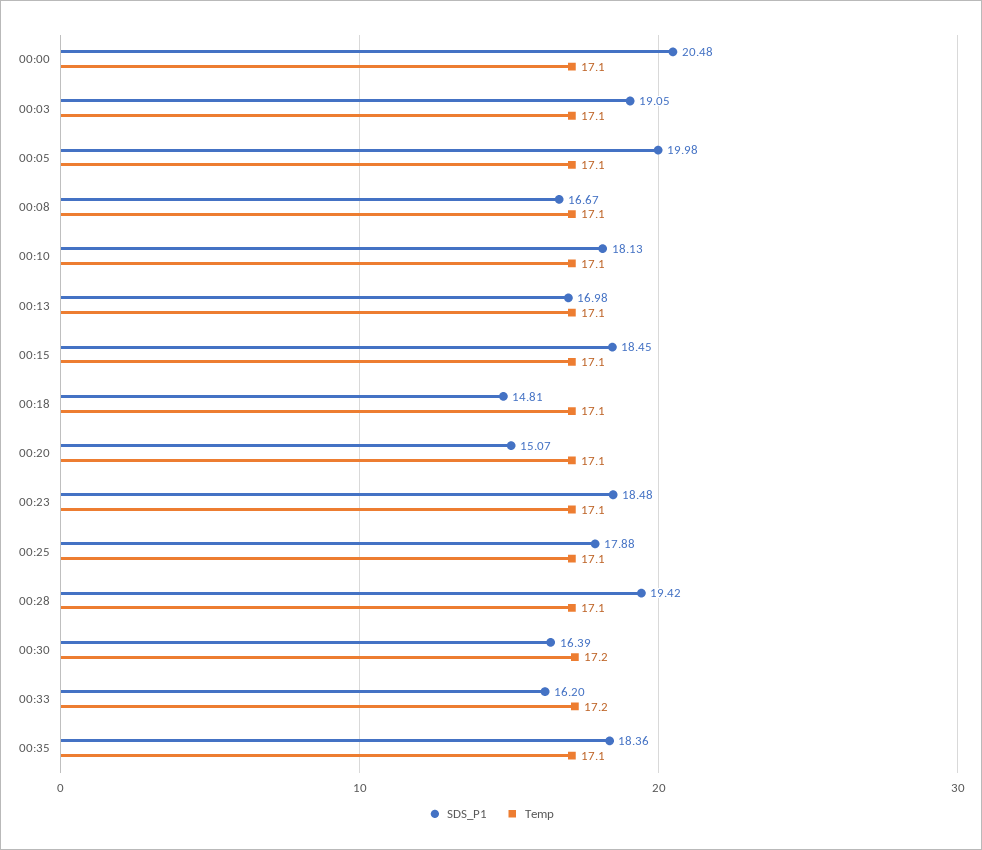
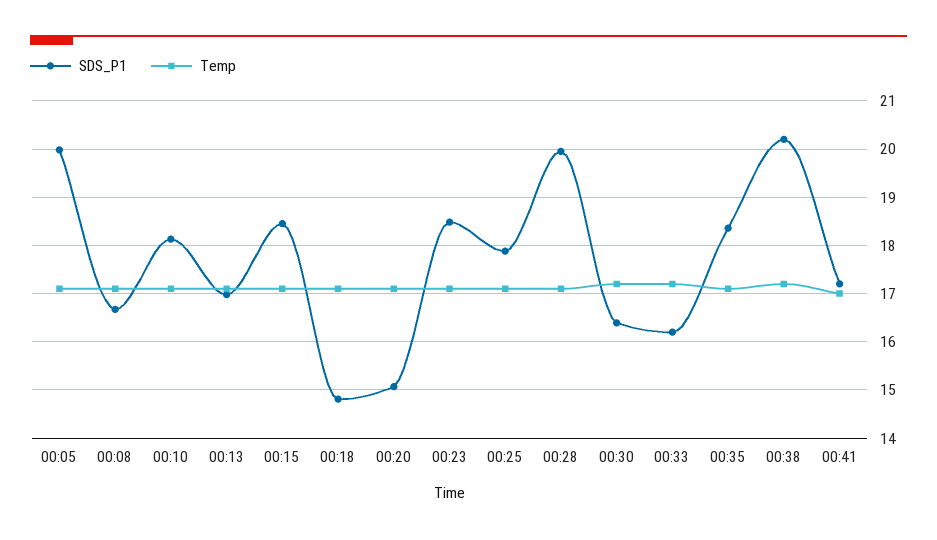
SDS_P1, 00:00: 20.48 -> none
Temp, 00:00: 17.1 -> none
SDS_P1, 00:03: 19.05 -> none
Temp, 00:03: 17.1 -> none
SDS_P1, 00:28: 19.42 -> 20
SDS_P1, 00:38: none -> 20.2
Temp, 00:38: none -> 17.2
SDS_P1, 00:41: none -> 17.2
Temp, 00:41: none -> 17

